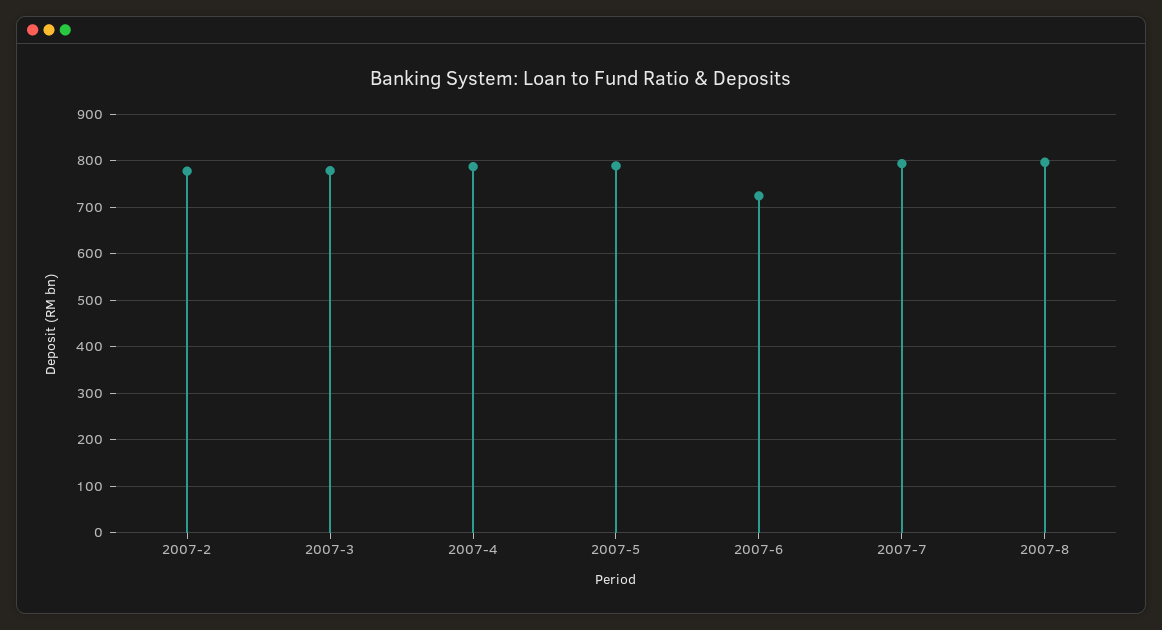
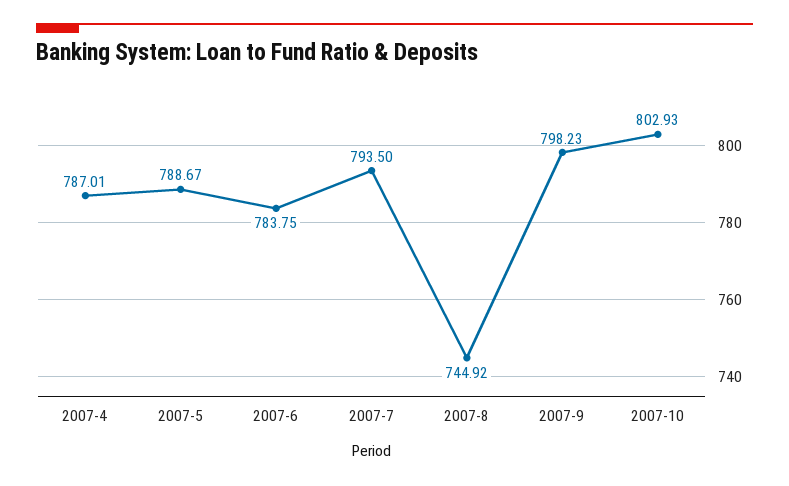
2007-2: 780 -> none
2007-3: 780 -> none
2007-6: 720 -> 783.75
2007-8: 800 -> 744.92
2007-9: none -> 798.23
2007-10: none -> 802.93

